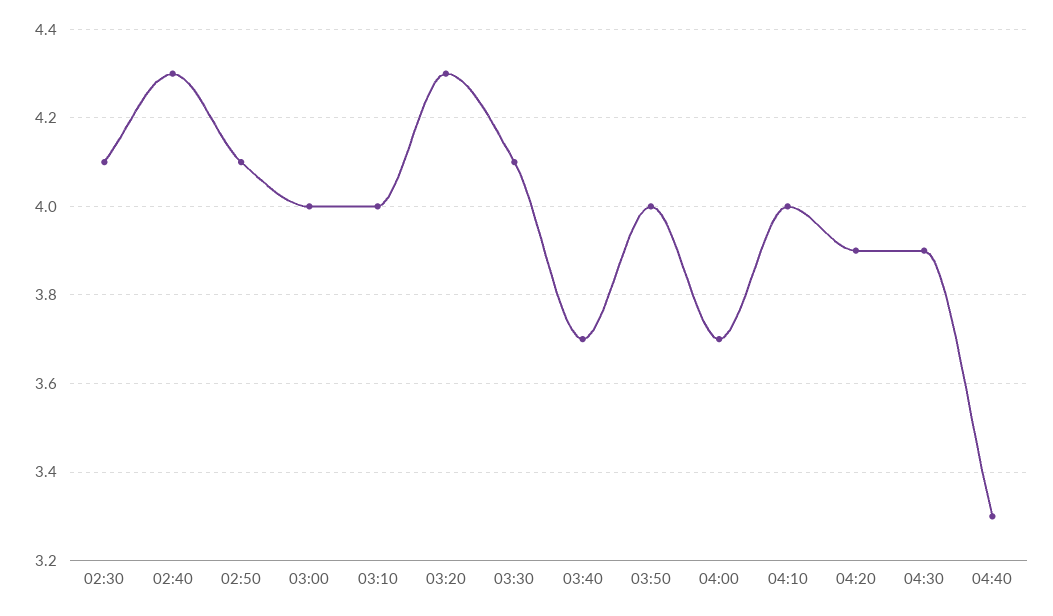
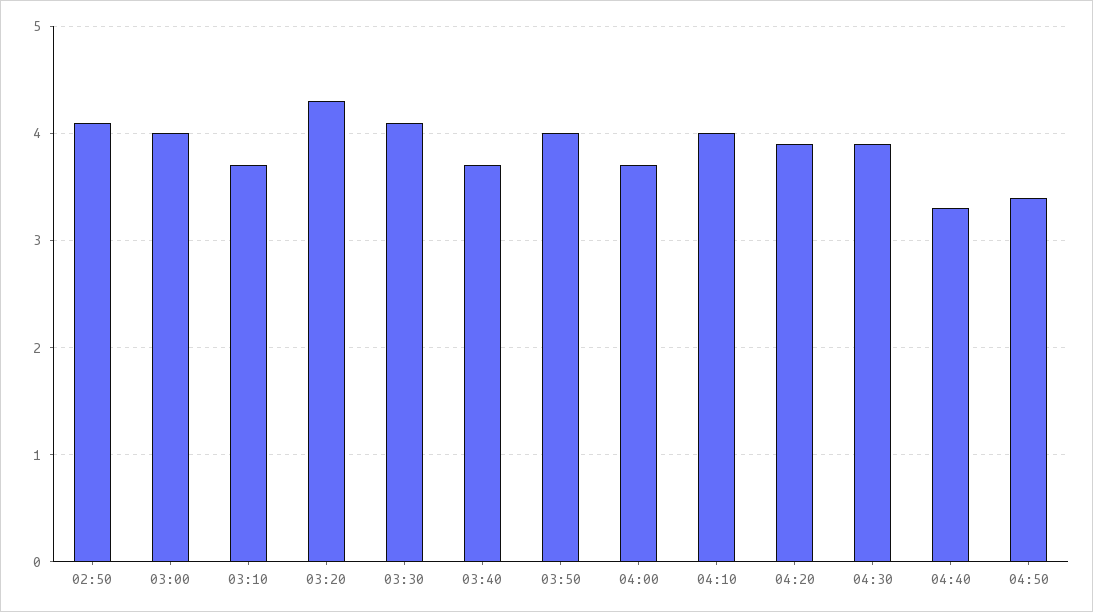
02:30: 4.1 -> none
02:40: 4.3 -> none
03:10: 4 -> 3.7
04:50: none -> 3.4

